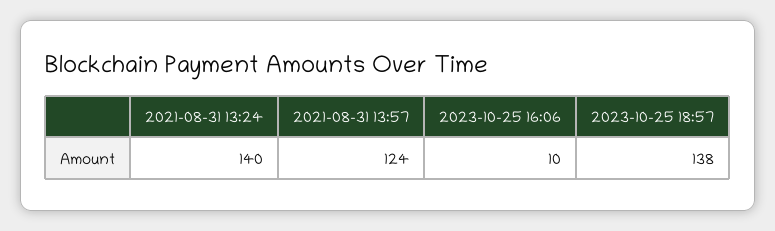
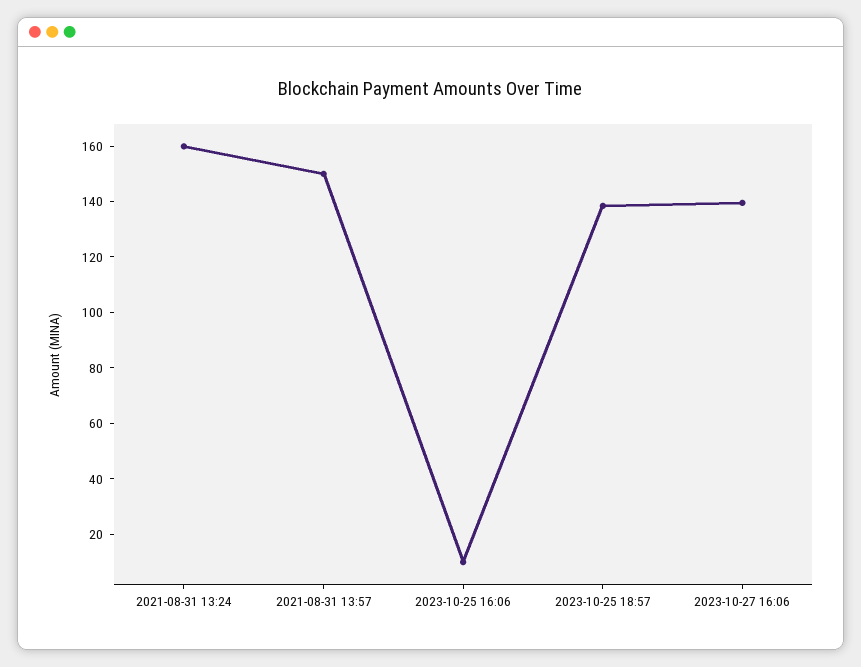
2021-08-31 13:24: 140 -> 160
2021-08-31 13:57: 124 -> 150
2023-10-27 16:06: none -> 140

